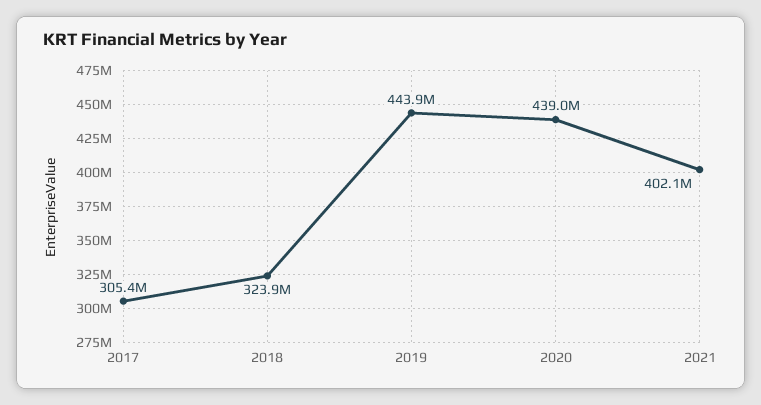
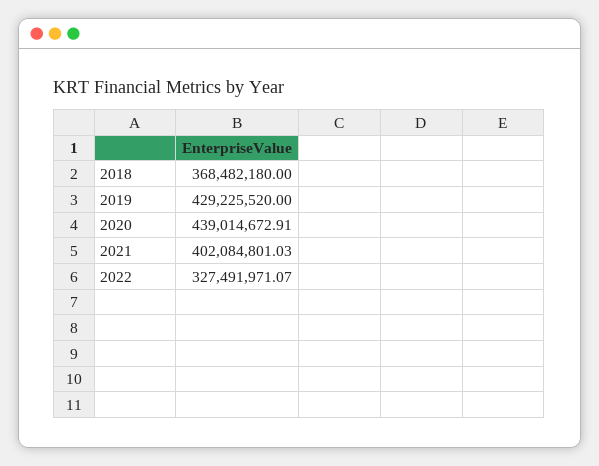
2017: 305400000 -> none
2018: 323900000 -> 368482180
2019: 443900000 -> 429225520
2022: none -> 327491971.07

